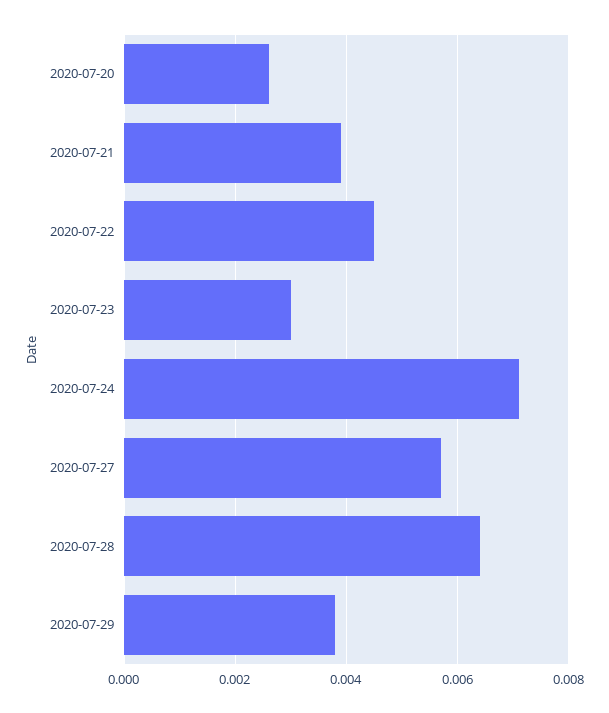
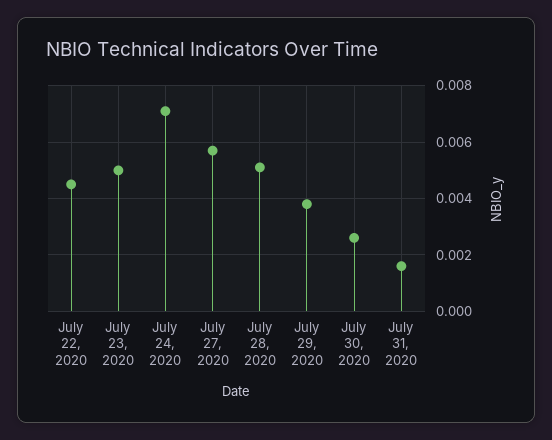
2020-07-20: 0.0025 -> none
2020-07-21: 0.004 -> none
2020-07-23: 0.003 -> 0.005
2020-07-28: 0.0065 -> 0.005
July 30, 2020: none -> 0.0025
July 31, 2020: none -> 0.0015

